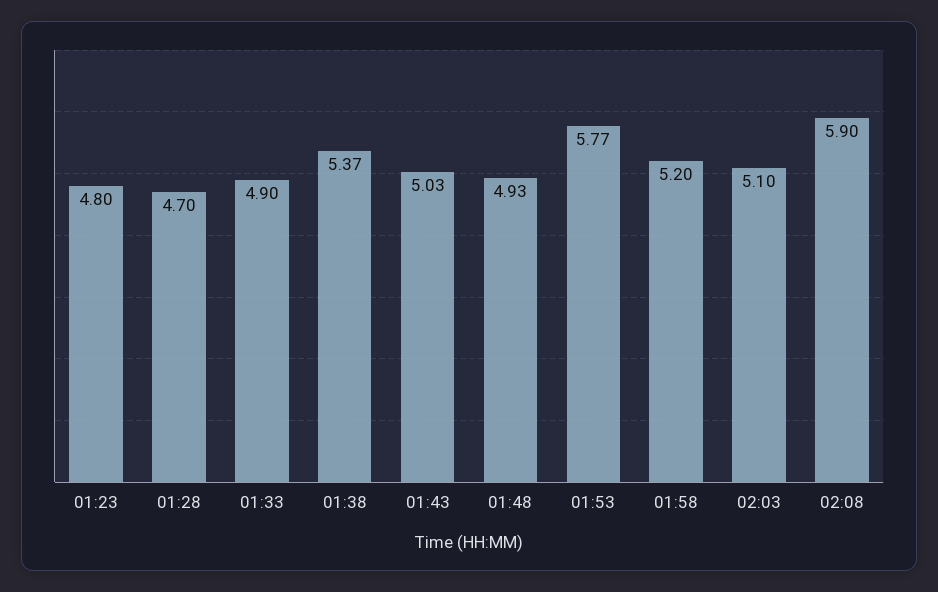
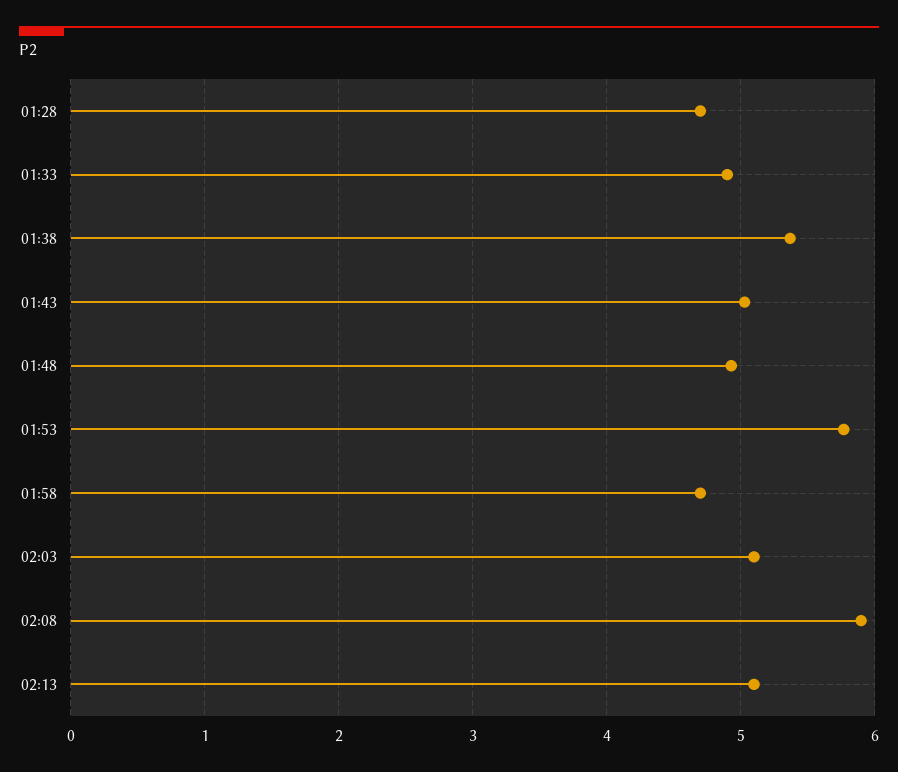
01:23: 4.8 -> none
01:58: 5.2 -> 4.7
02:13: none -> 5.1

